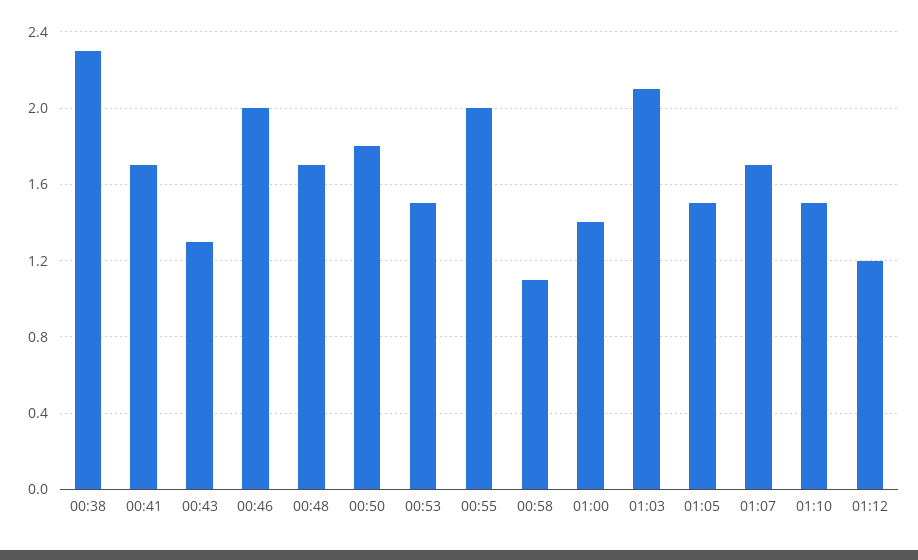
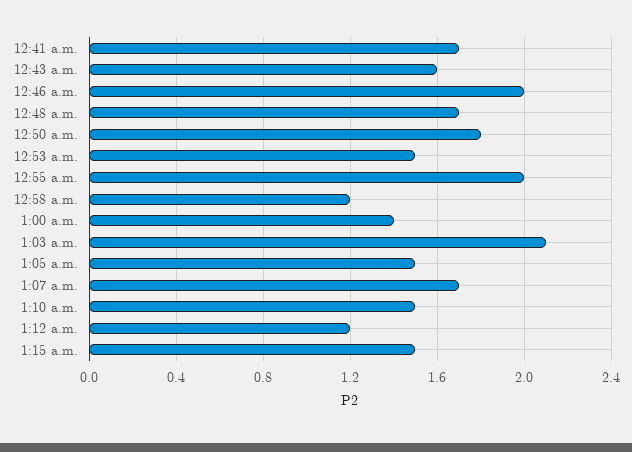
00:38: 2.3 -> none
00:43: 1.3 -> 1.6
00:58: 1.1 -> 1.2
1:15 a.m.: none -> 1.5

